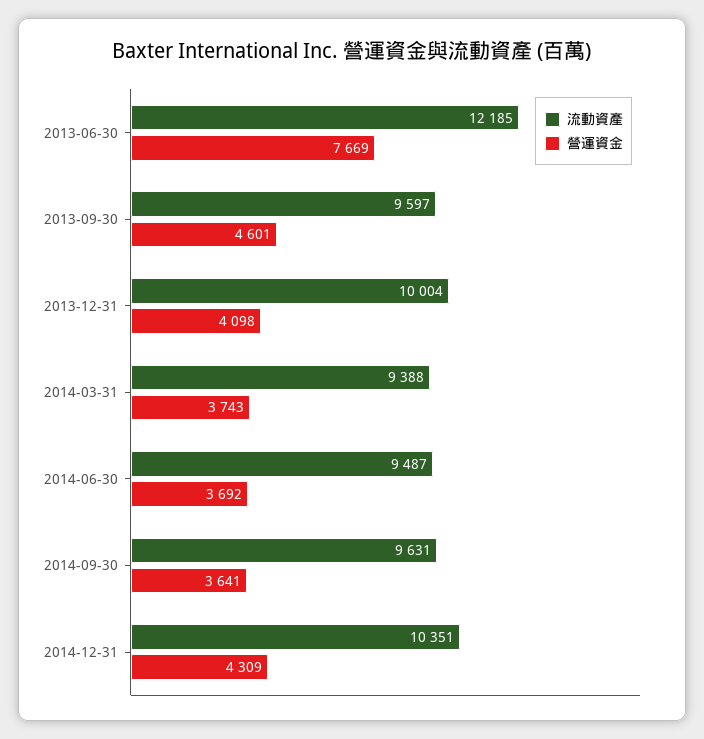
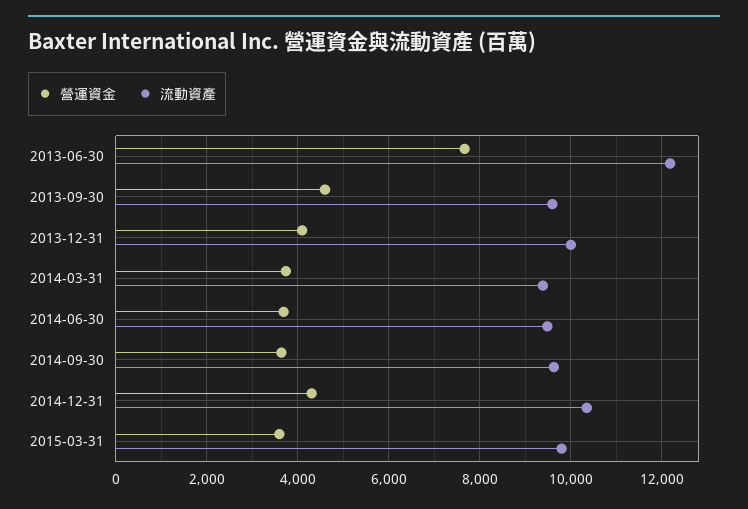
營運資金, 2015-03-31: none -> 3600
流動資產, 2015-03-31: none -> 9800

